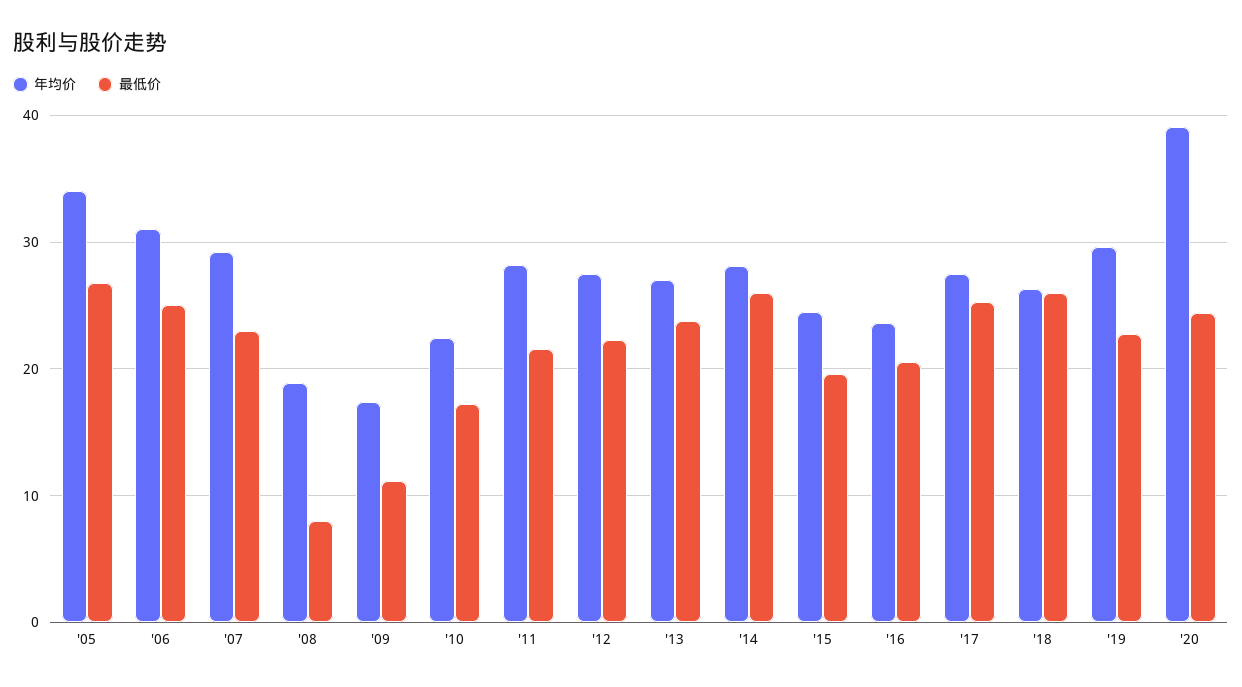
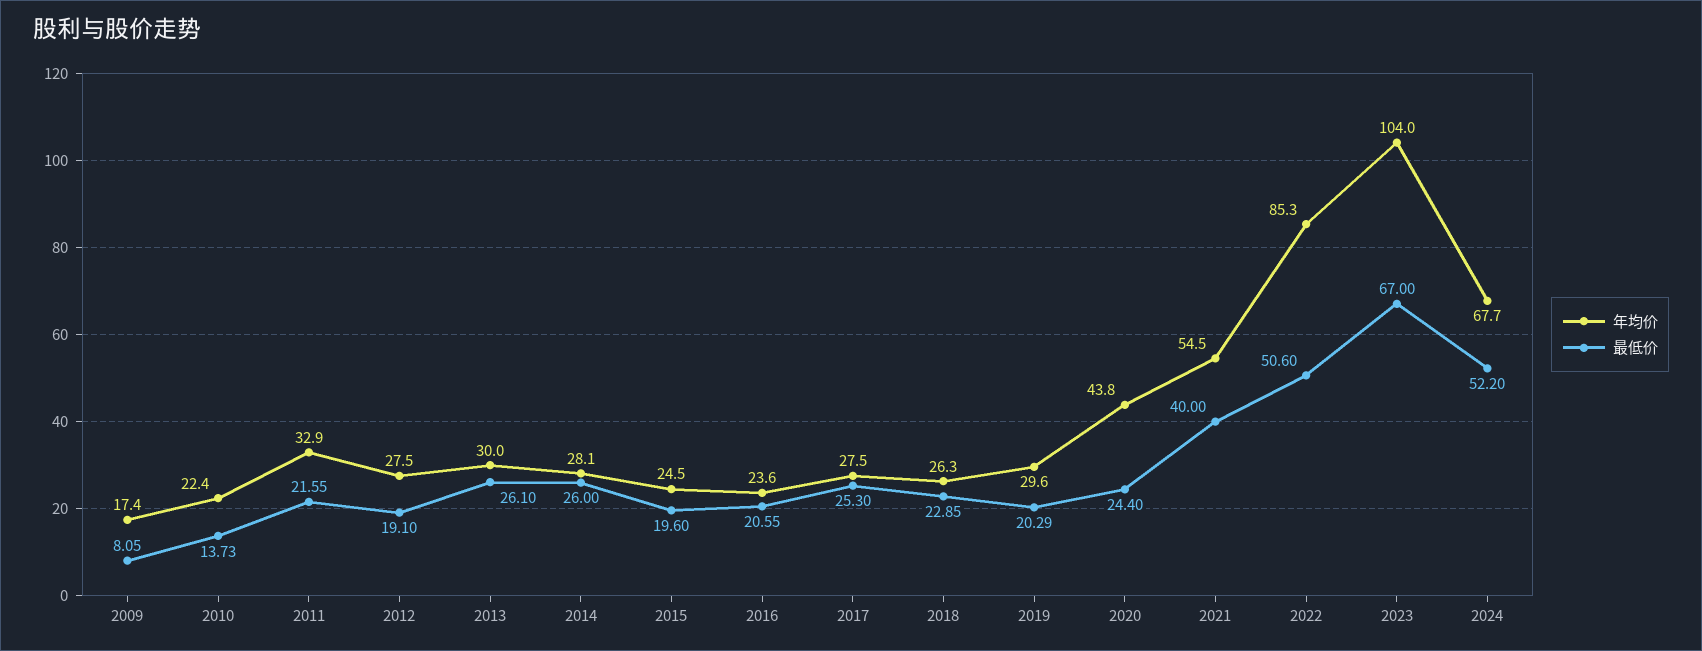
年均价, '05: 34 -> none
最低价, '05: 27 -> none
年均价, '06: 31 -> none
最低价, '06: 25 -> none
年均价, '07: 29 -> none
最低价, '07: 23 -> none
年均价, '08: 19 -> none
最低价, '08: 8 -> none
最低价, '09: 11 -> 8.05
最低价, '10: 17 -> 13.73
年均价, '11: 28 -> 32.9
最低价, '12: 22 -> 19.1
年均价, '13: 27 -> 30
最低价, '13: 24 -> 26.1
最低价, '18: 26 -> 22.85
最低价, '19: 23 -> 20.29
年均价, '20: 39 -> 43.8
年均价, 2021: none -> 54.5
最低价, 2021: none -> 40
年均价, 2022: none -> 85.3
最低价, 2022: none -> 50.6
年均价, 2023: none -> 104
最低价, 2023: none -> 67
年均价, 2024: none -> 67.7
最低价, 2024: none -> 52.2

